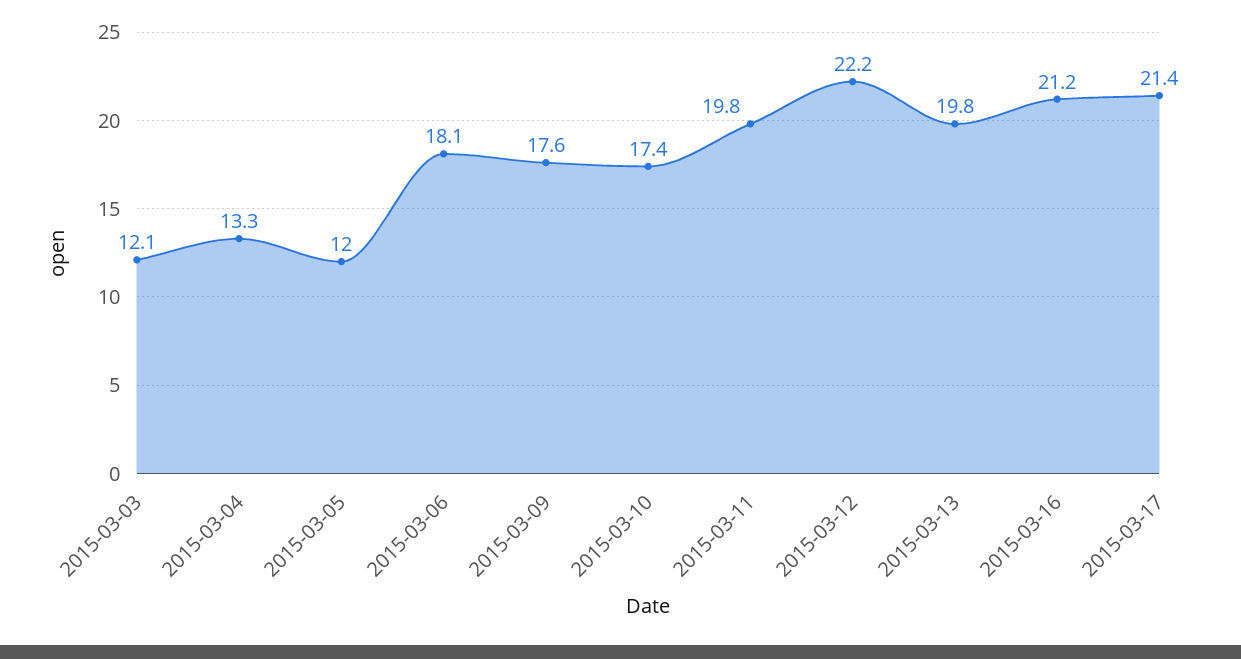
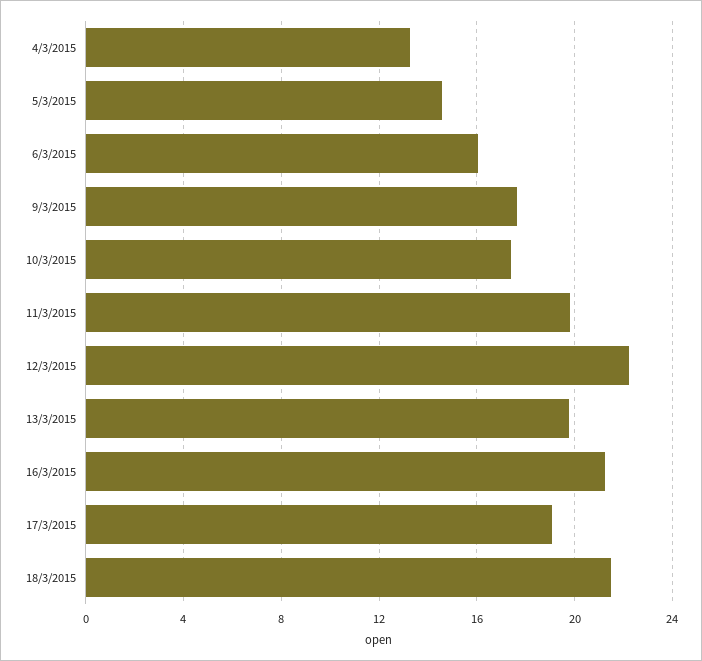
2015-03-03: 12.1 -> none
2015-03-05: 12 -> 14.5
2015-03-06: 18.1 -> 16
2015-03-17: 21.4 -> 19
18/3/2015: none -> 21.5

